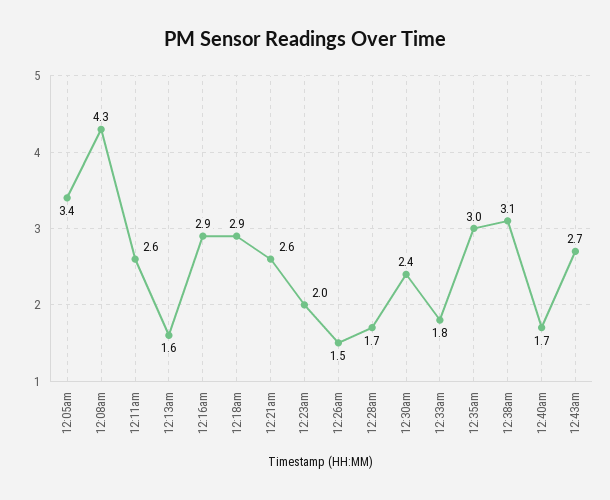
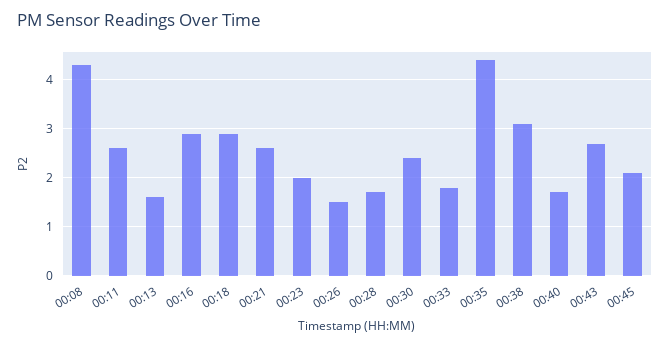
12:05am: 3.4 -> none
12:35am: 3 -> 4.5
00:45: none -> 2

